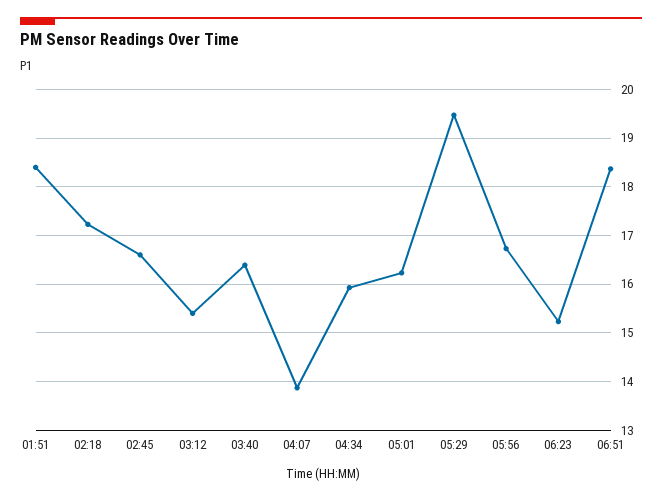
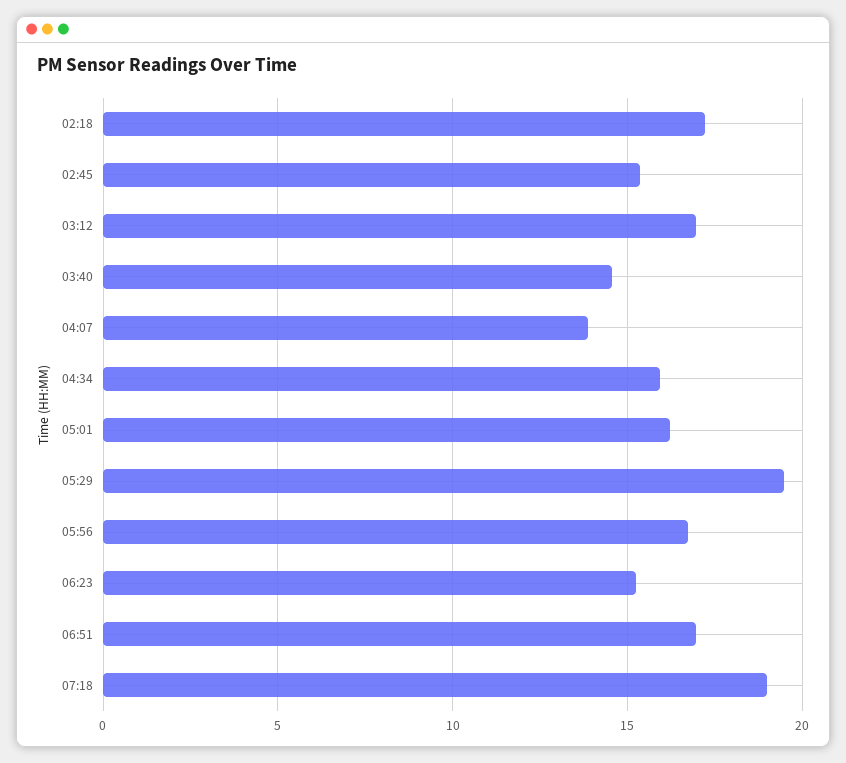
01:51: 18.4 -> none
02:45: 16.6 -> 15.5
03:12: 15.4 -> 17
03:40: 16.4 -> 14.5
06:51: 18.4 -> 17
07:18: none -> 19

